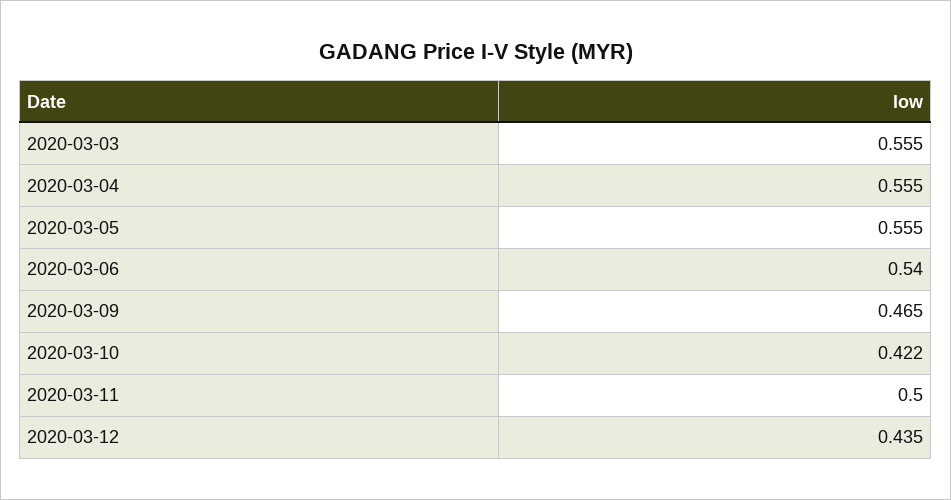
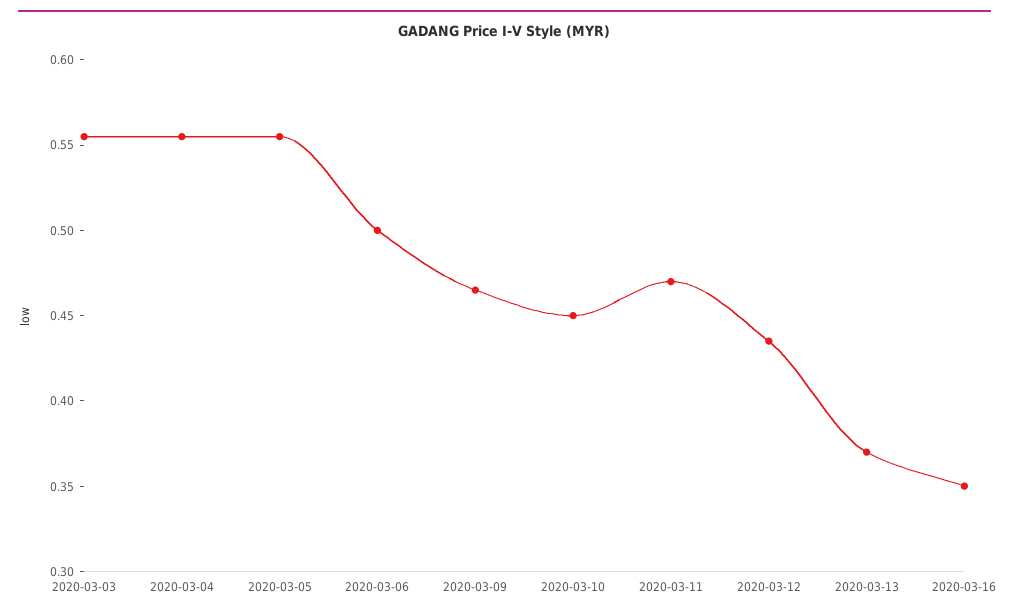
2020-03-06: 0.54 -> 0.5
2020-03-10: 0.422 -> 0.45
2020-03-11: 0.5 -> 0.47
2020-03-13: none -> 0.37
2020-03-16: none -> 0.35

